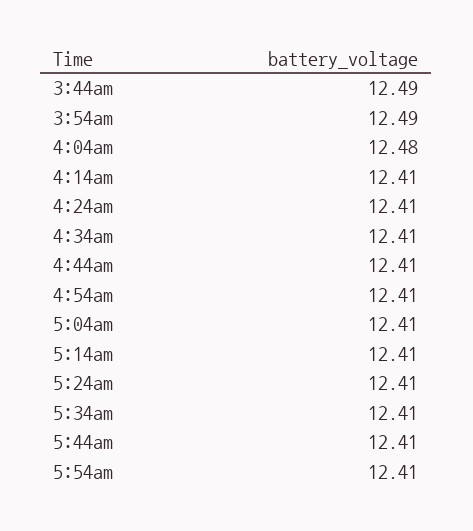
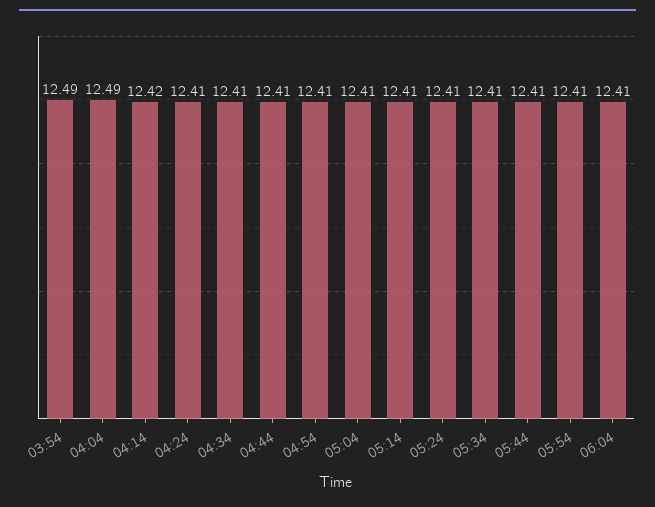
3:44am: 12.49 -> none
4:04am: 12.48 -> 12.49
4:14am: 12.41 -> 12.42
06:04: none -> 12.41

